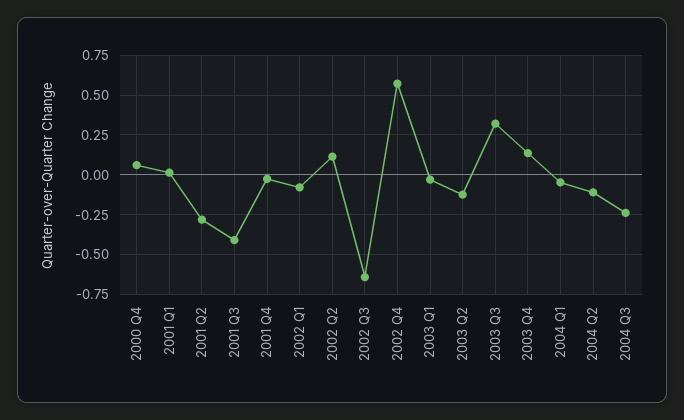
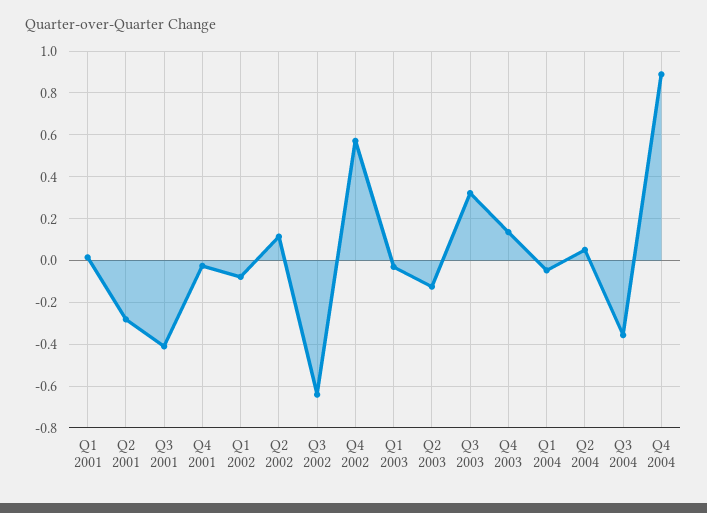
2000 Q4: 0.05 -> none
2004 Q2: -0.1 -> 0.05
2004 Q3: -0.25 -> -0.35
Q4 2004: none -> 0.9

